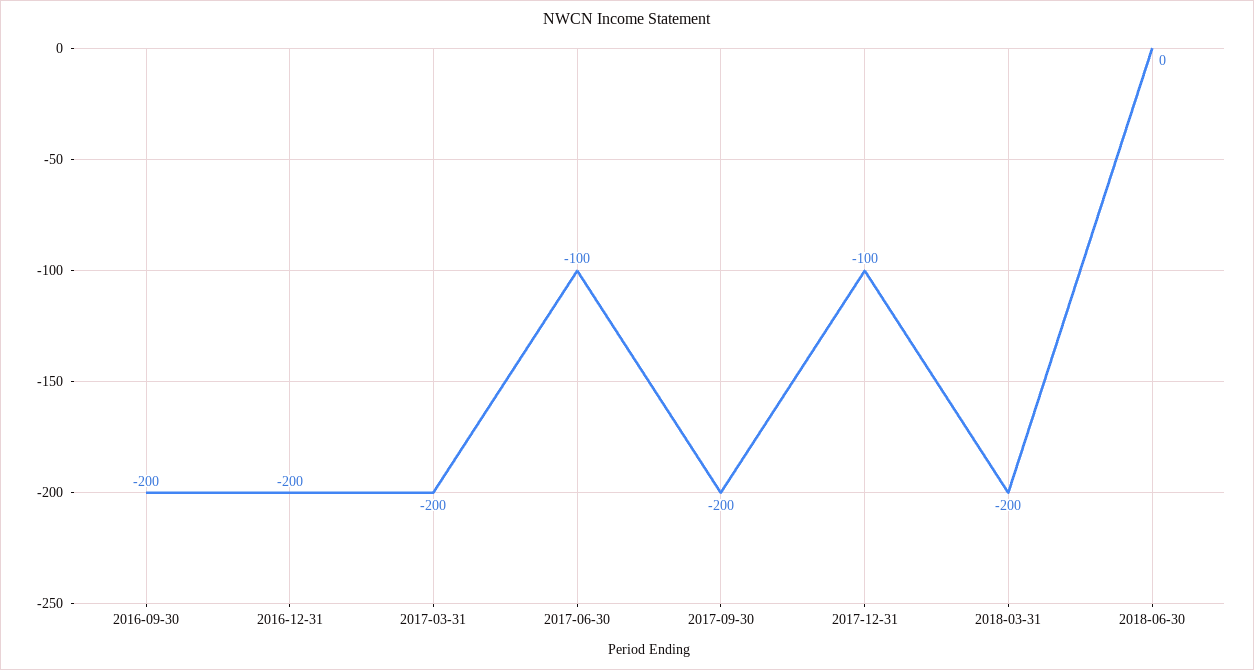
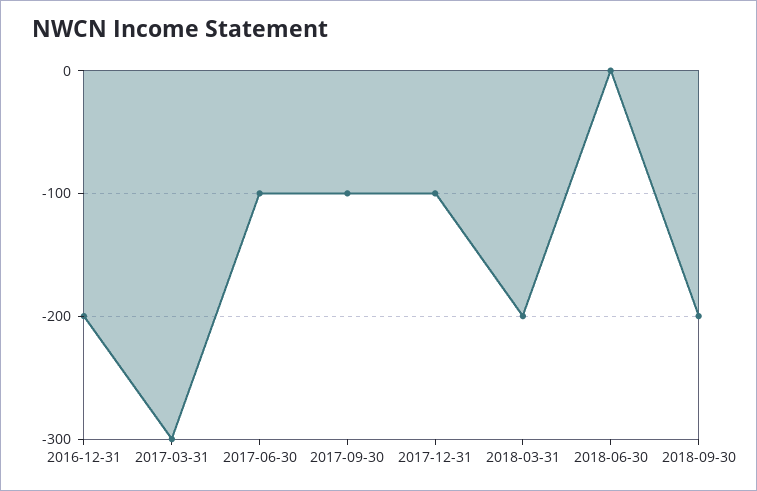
2016-09-30: -200 -> none
2017-03-31: -200 -> -300
2017-09-30: -200 -> -100
2018-09-30: none -> -200

